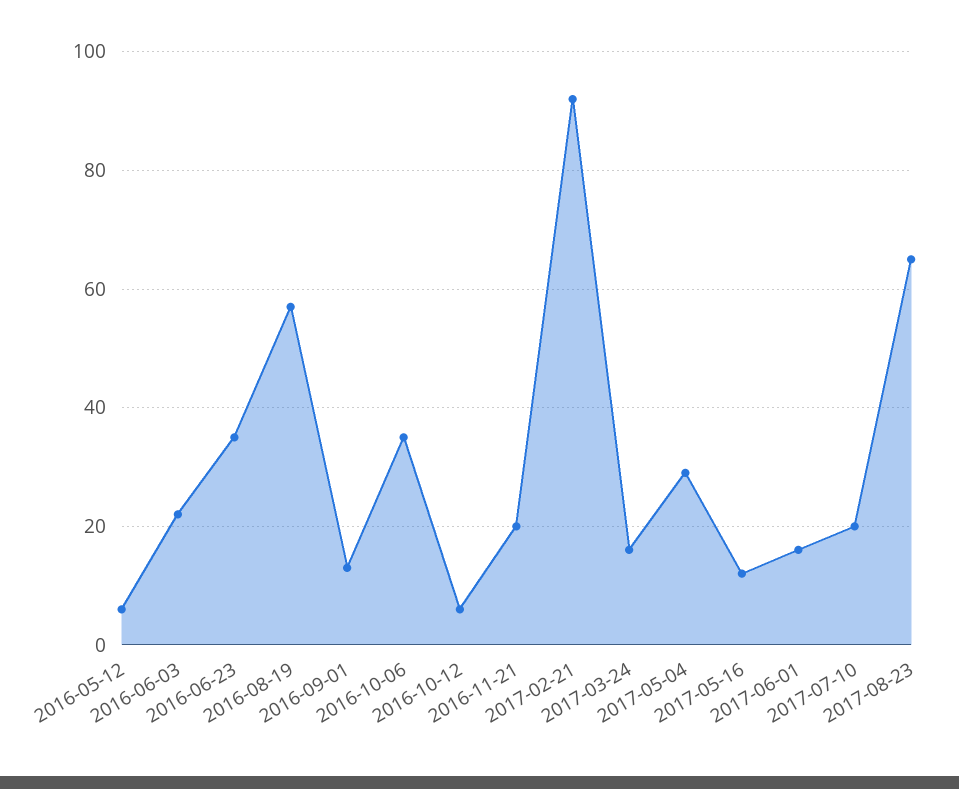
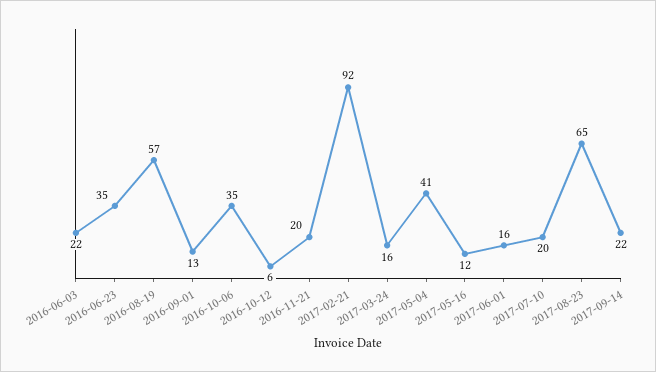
2016-05-12: 5 -> none
2017-05-04: 30 -> 41
2017-09-14: none -> 22

